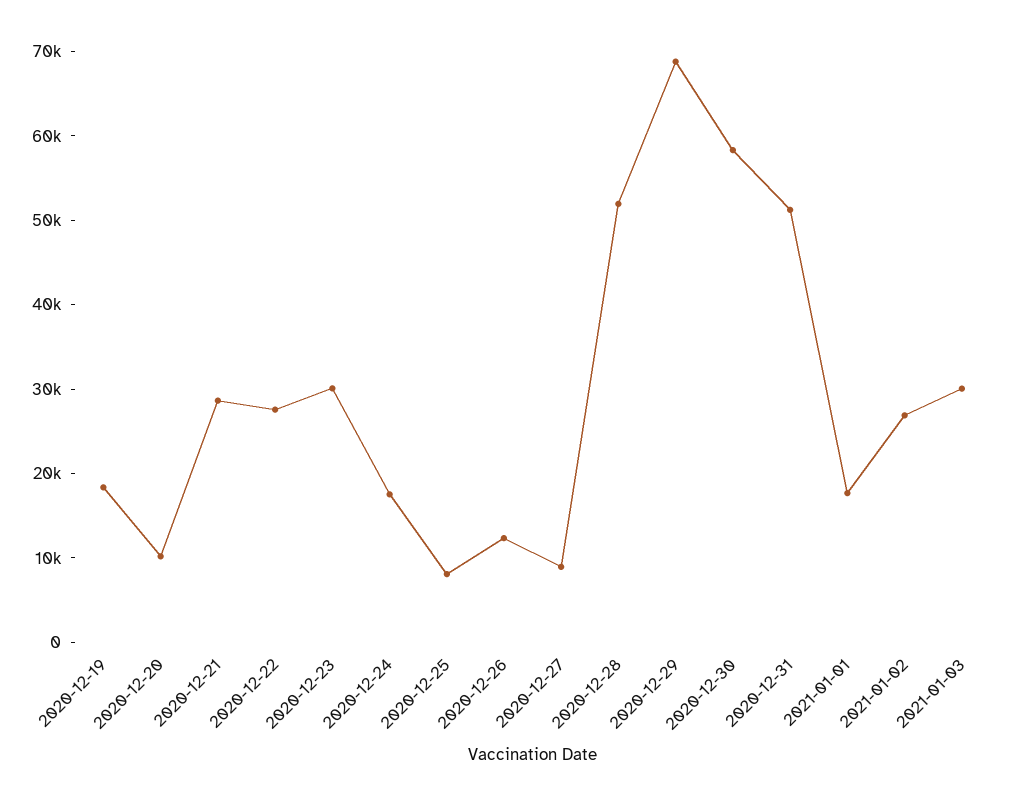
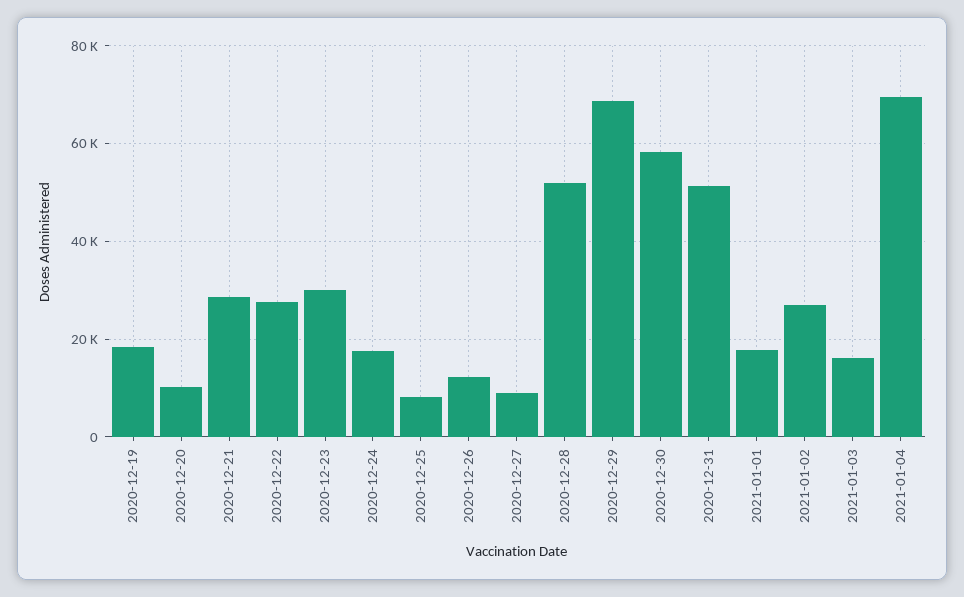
2021-01-03: 30000 -> 16000
2021-01-04: none -> 70000

